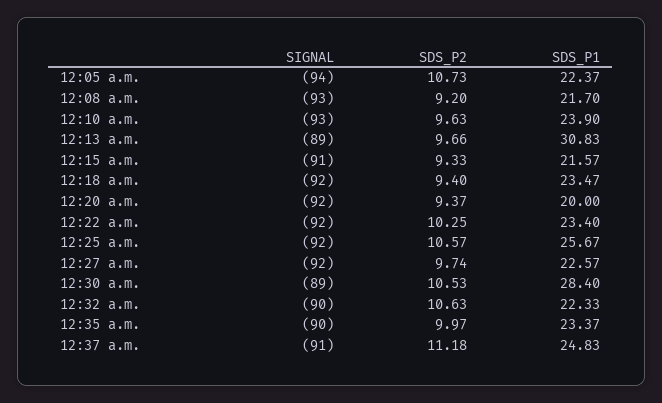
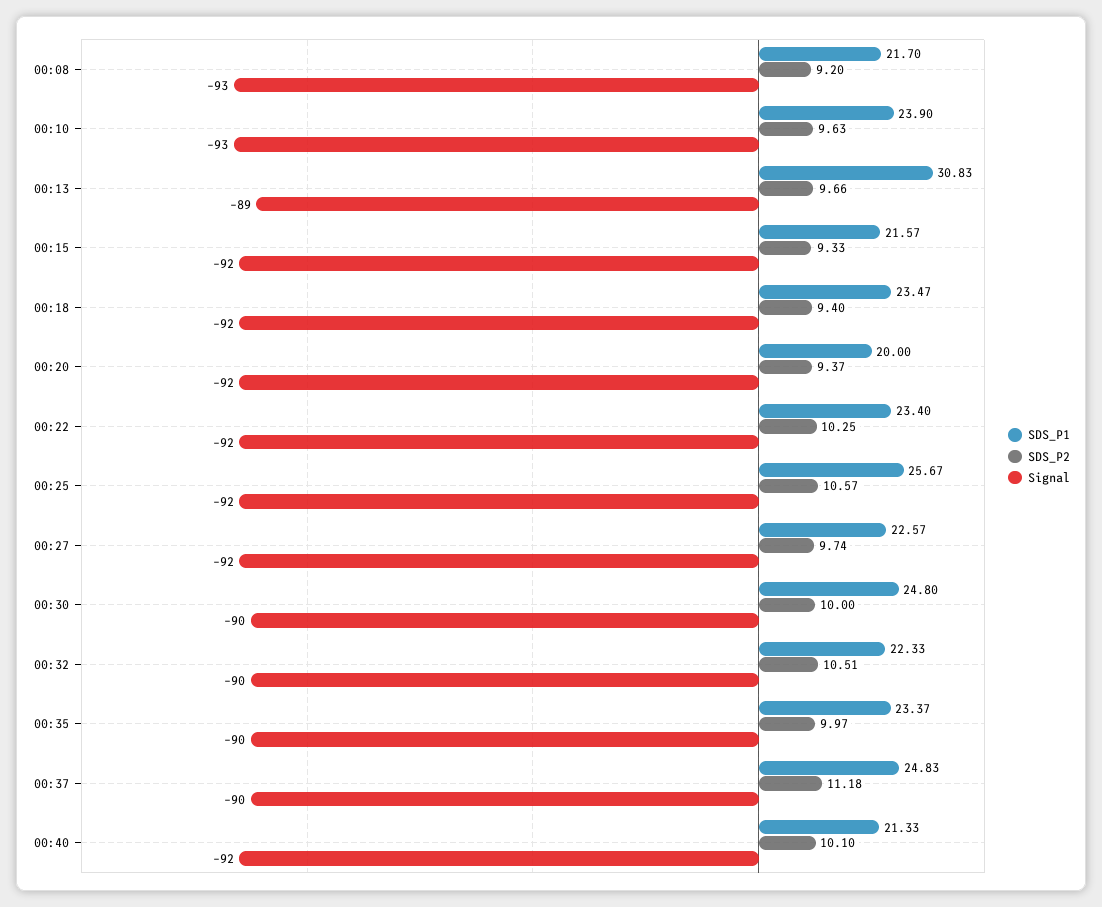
SIGNAL, 12:05 a.m.: -94 -> none
SDS_P2, 12:05 a.m.: 10.73 -> none
SDS_P1, 12:05 a.m.: 22.37 -> none
SIGNAL, 12:15 a.m.: -91 -> -92
SIGNAL, 12:30 a.m.: -89 -> -90
SDS_P2, 12:30 a.m.: 10.53 -> 10
SDS_P1, 12:30 a.m.: 28.4 -> 24.8
SDS_P2, 12:32 a.m.: 10.63 -> 10.51
SIGNAL, 12:37 a.m.: -91 -> -90
SDS_P1, 00:40: none -> 21.33
SDS_P2, 00:40: none -> 10.1
SIGNAL, 00:40: none -> -92

